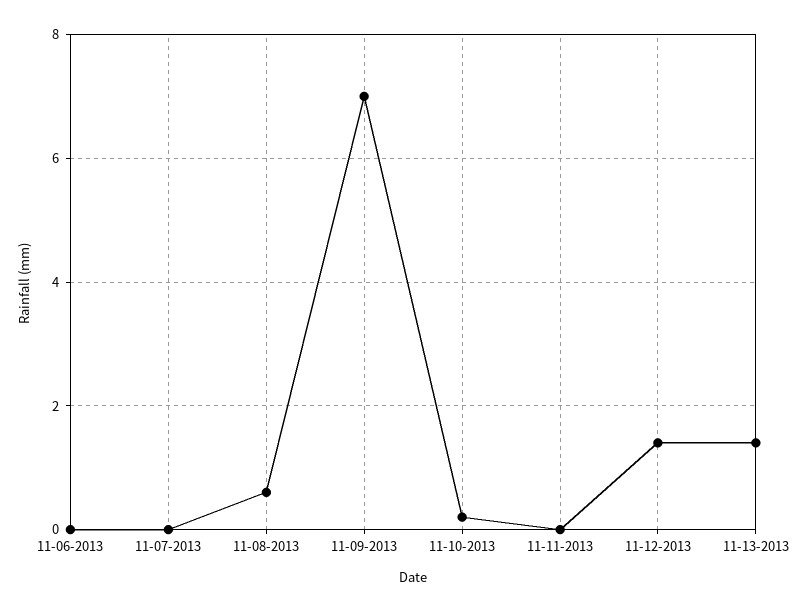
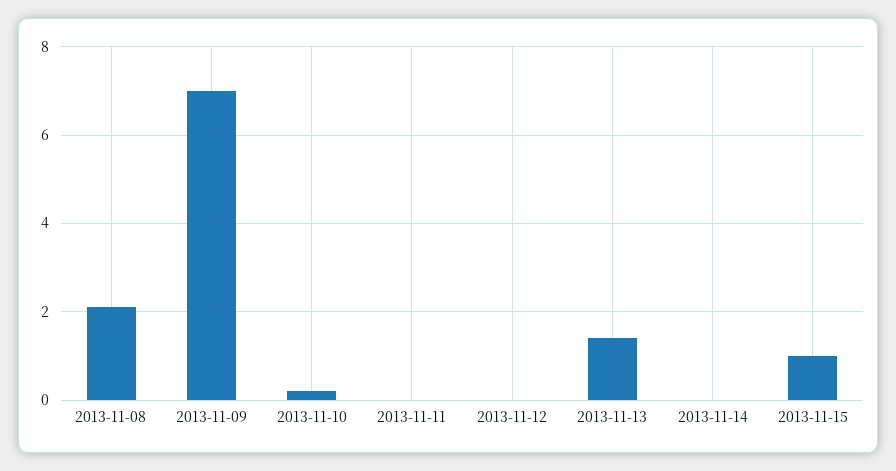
11-06-2013: 0 -> none
11-07-2013: 0 -> none
11-08-2013: 0.5 -> 2
11-12-2013: 1.5 -> 0
2013-11-14: none -> 0
2013-11-15: none -> 1

